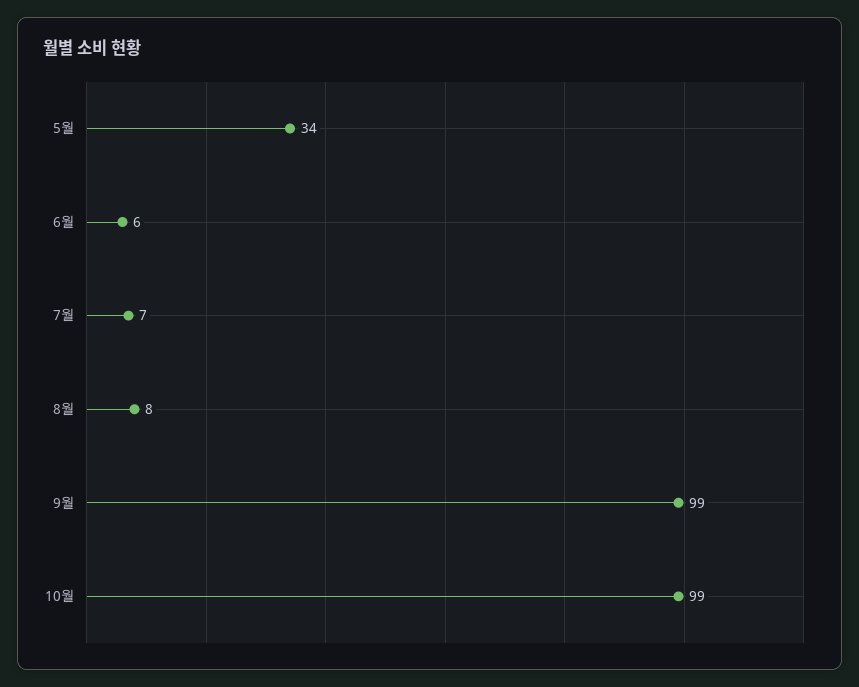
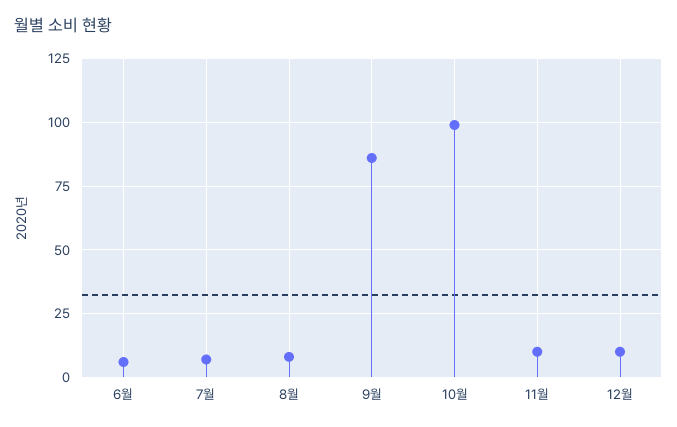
5월: 34 -> none
9월: 99 -> 85
11월: none -> 10
12월: none -> 10

